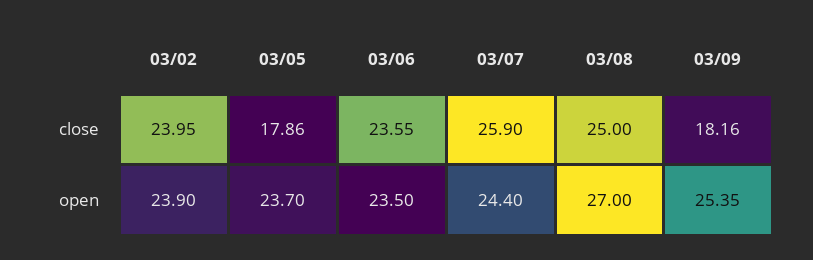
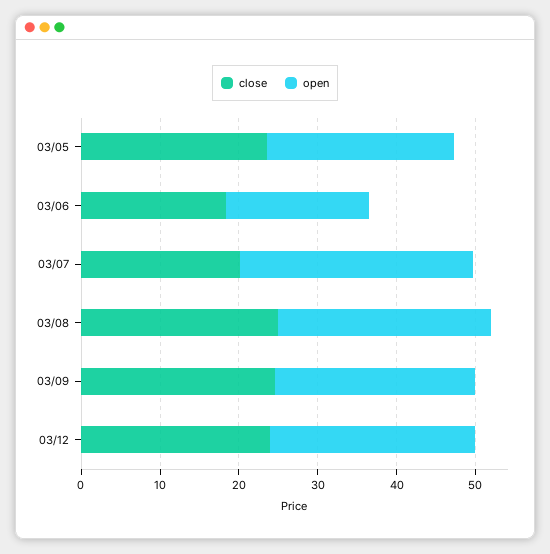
close, 03/02: 23.95 -> none
close, 03/05: 17.86 -> 24
close, 03/06: 23.55 -> 18
close, 03/07: 25.9 -> 20
close, 03/09: 18.16 -> 24
open, 03/02: 23.9 -> none
open, 03/06: 23.5 -> 18
open, 03/07: 24.4 -> 30
close, 03/12: none -> 24
open, 03/12: none -> 26

